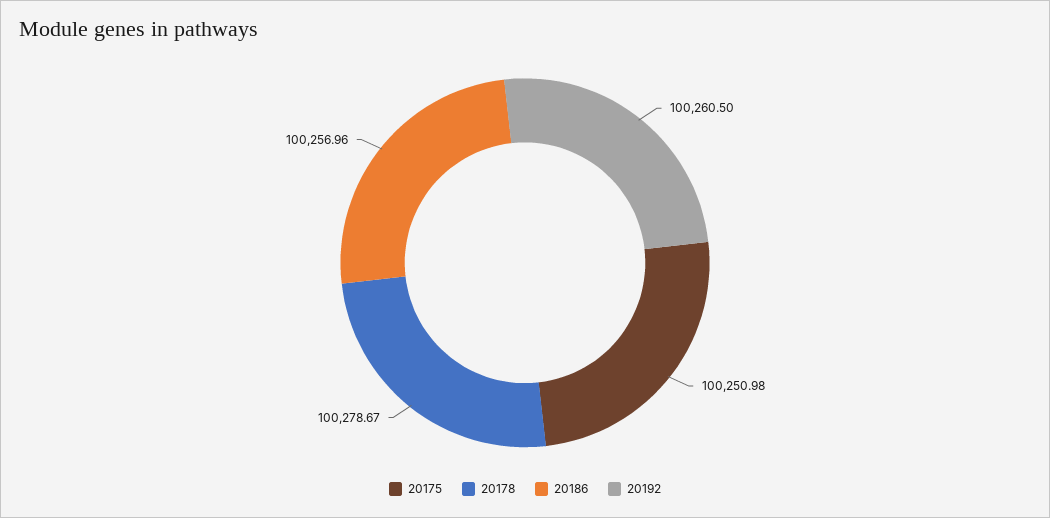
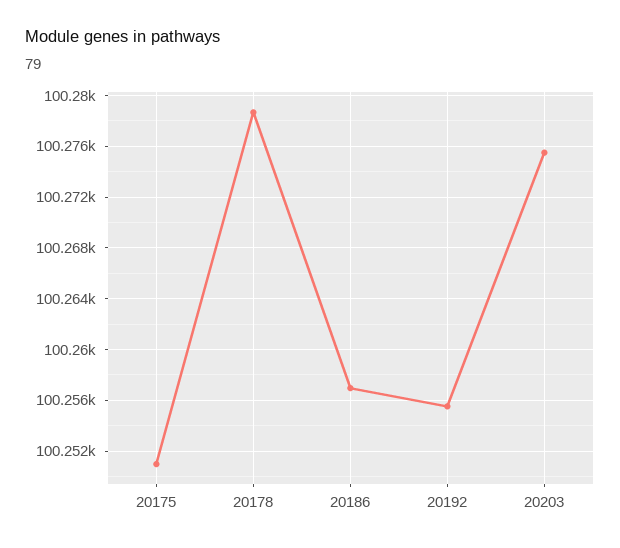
20192: 100260.5 -> 100255.5
20203: none -> 100275.5

